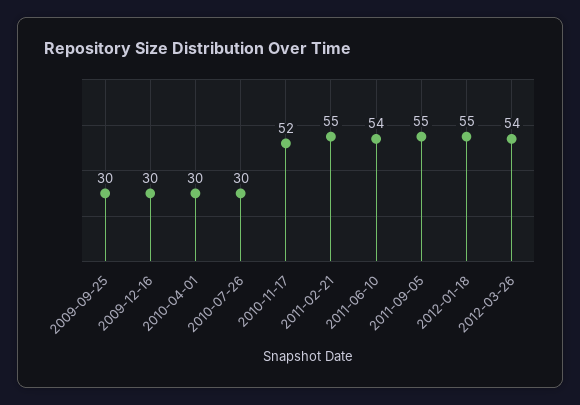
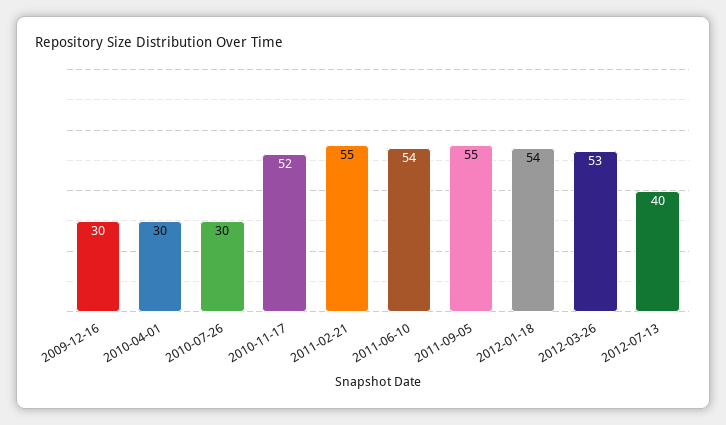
2009-09-25: 30 -> none
2012-01-18: 55 -> 54
2012-03-26: 54 -> 53
2012-07-13: none -> 40

